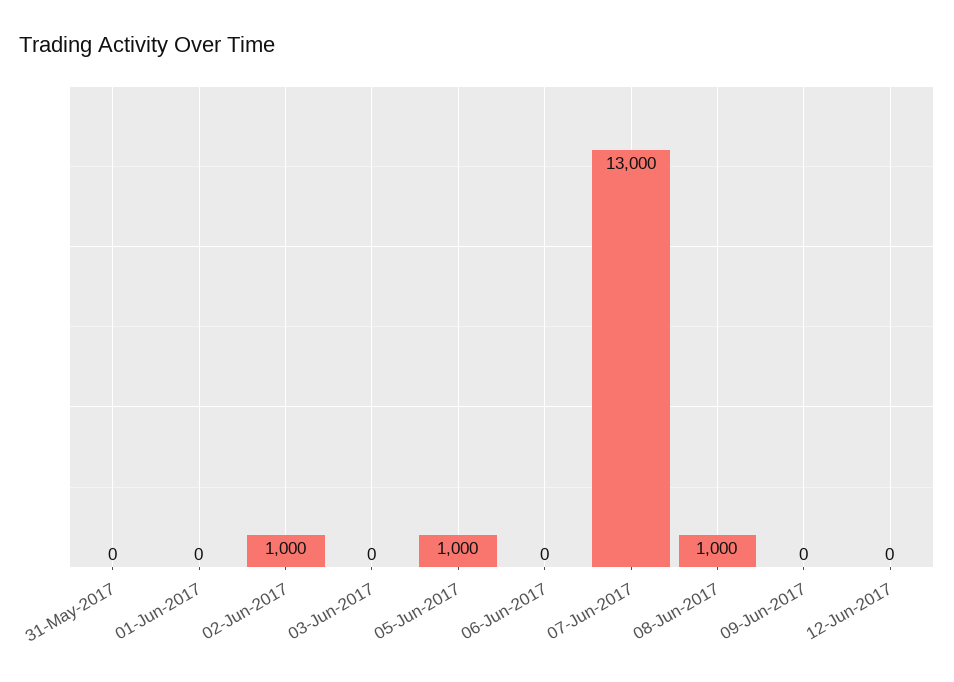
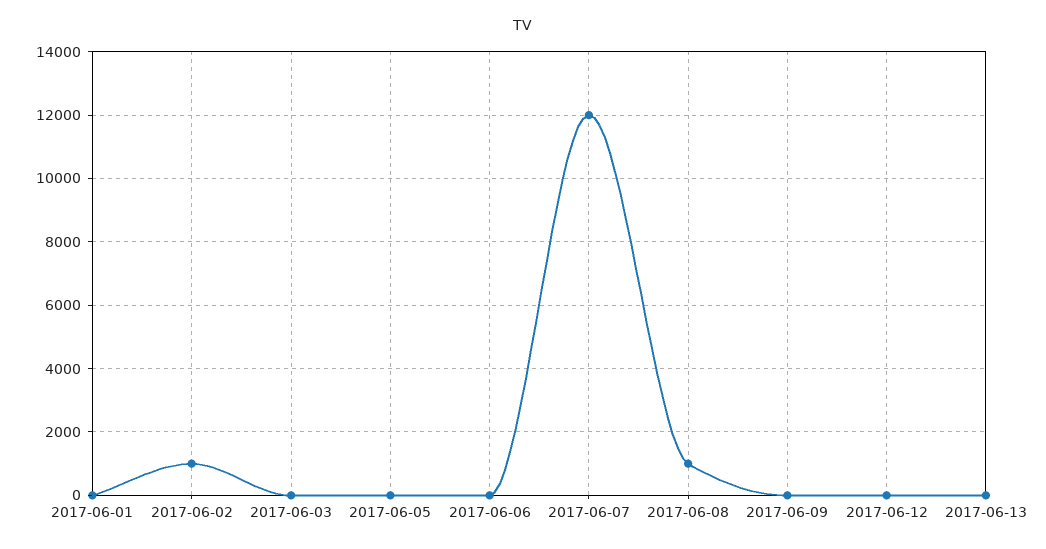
31-May-2017: 0 -> none
05-Jun-2017: 1000 -> 0
07-Jun-2017: 13000 -> 12000
2017-06-13: none -> 0

